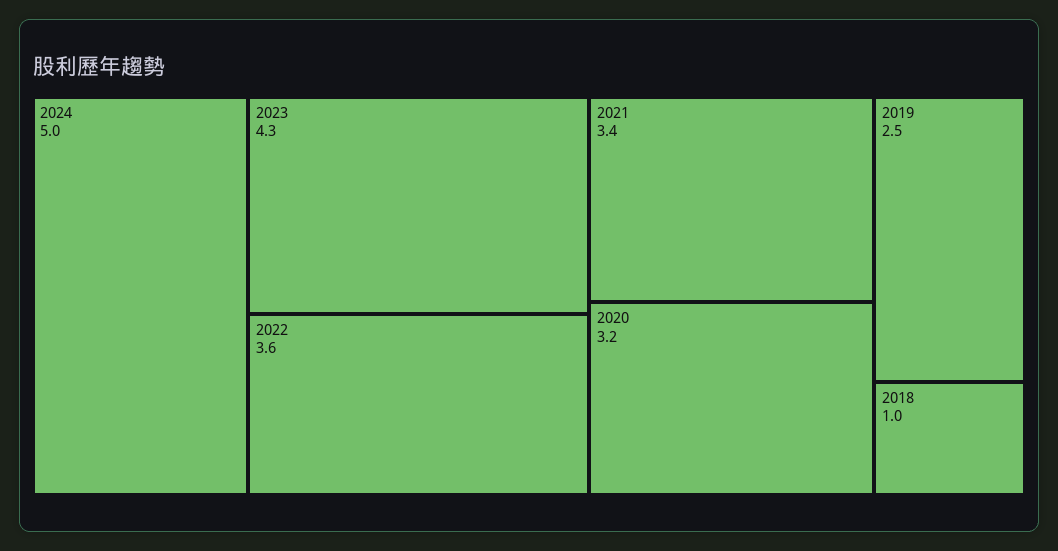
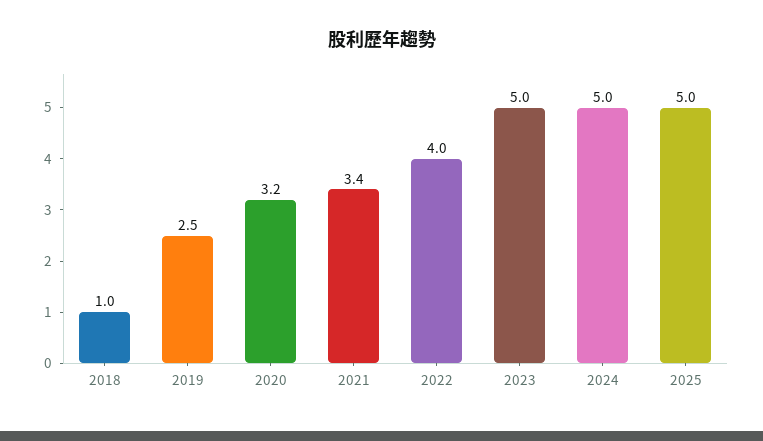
2023: 4.3 -> 5
2022: 3.6 -> 4
2025: none -> 5

